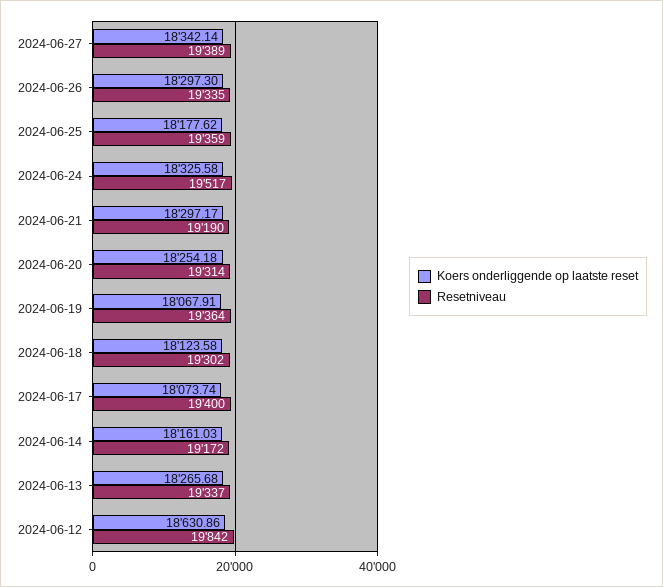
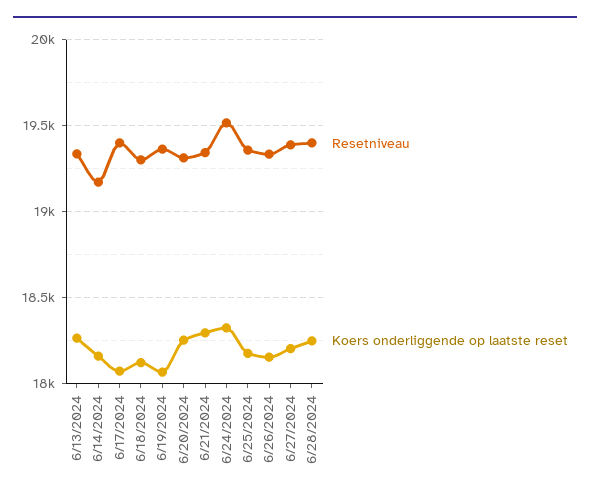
Koers onderliggende op laatste reset, 2024-06-27: 18342.14 -> 18200
Koers onderliggende op laatste reset, 2024-06-26: 18297.3 -> 18150
Resetniveau, 2024-06-21: 19190 -> 19350
Koers onderliggende op laatste reset, 2024-06-12: 18630.86 -> none
Resetniveau, 2024-06-12: 19842 -> none
Resetniveau, 6/28/2024: none -> 19400
Koers onderliggende op laatste reset, 6/28/2024: none -> 18250

